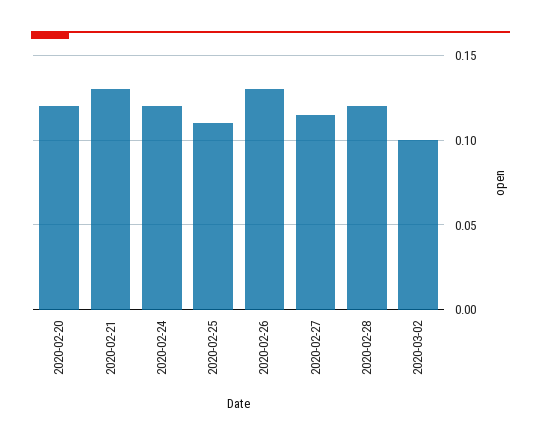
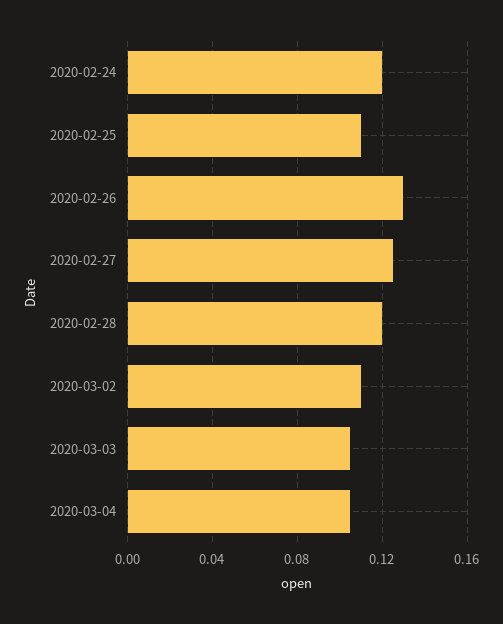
2020-02-20: 0.12 -> none
2020-02-21: 0.13 -> none
2020-02-27: 0.115 -> 0.125
2020-03-02: 0.1 -> 0.11
2020-03-03: none -> 0.105
2020-03-04: none -> 0.105

